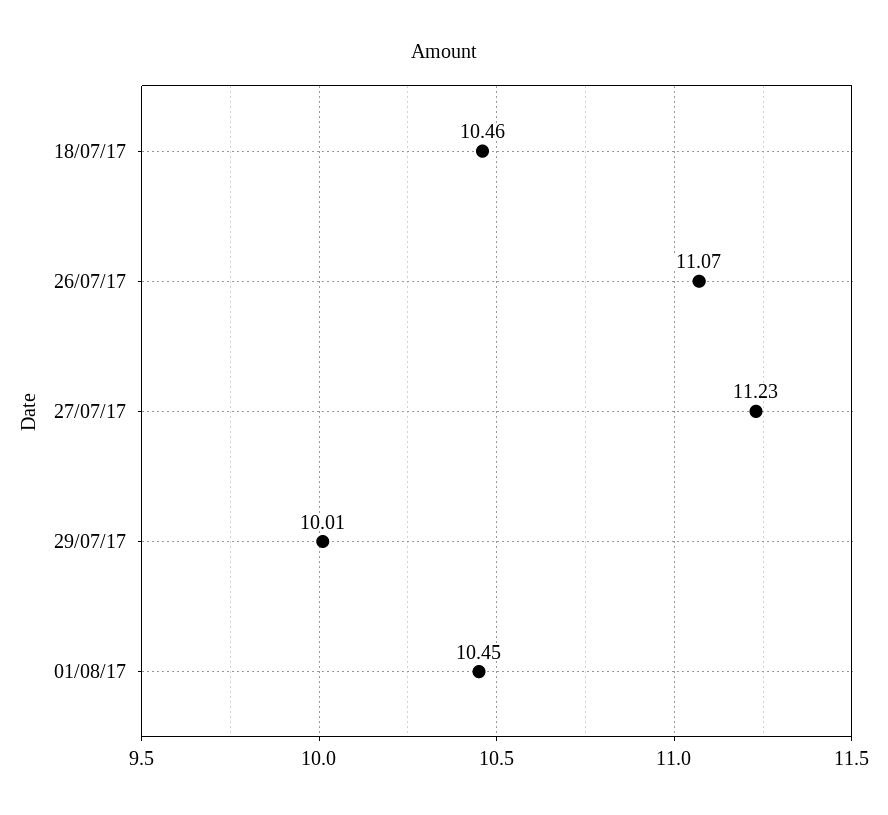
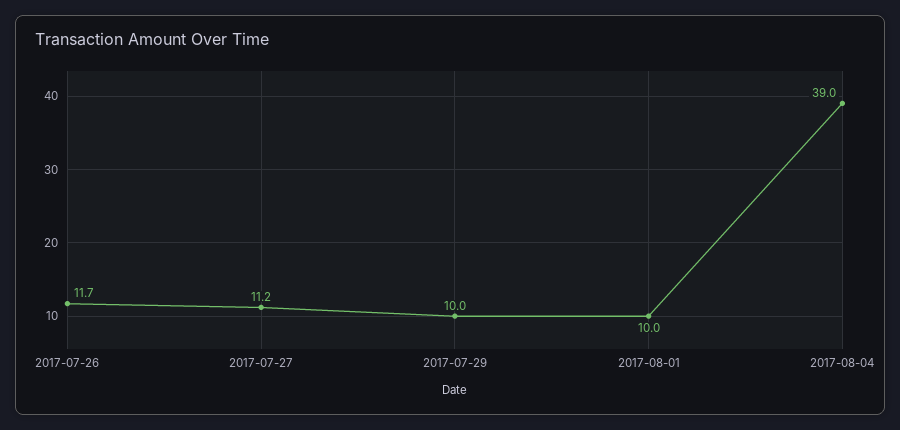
18/07/17: 10.46 -> none
26/07/17: 11.07 -> 11.7
01/08/17: 10.45 -> 10
2017-08-04: none -> 39

